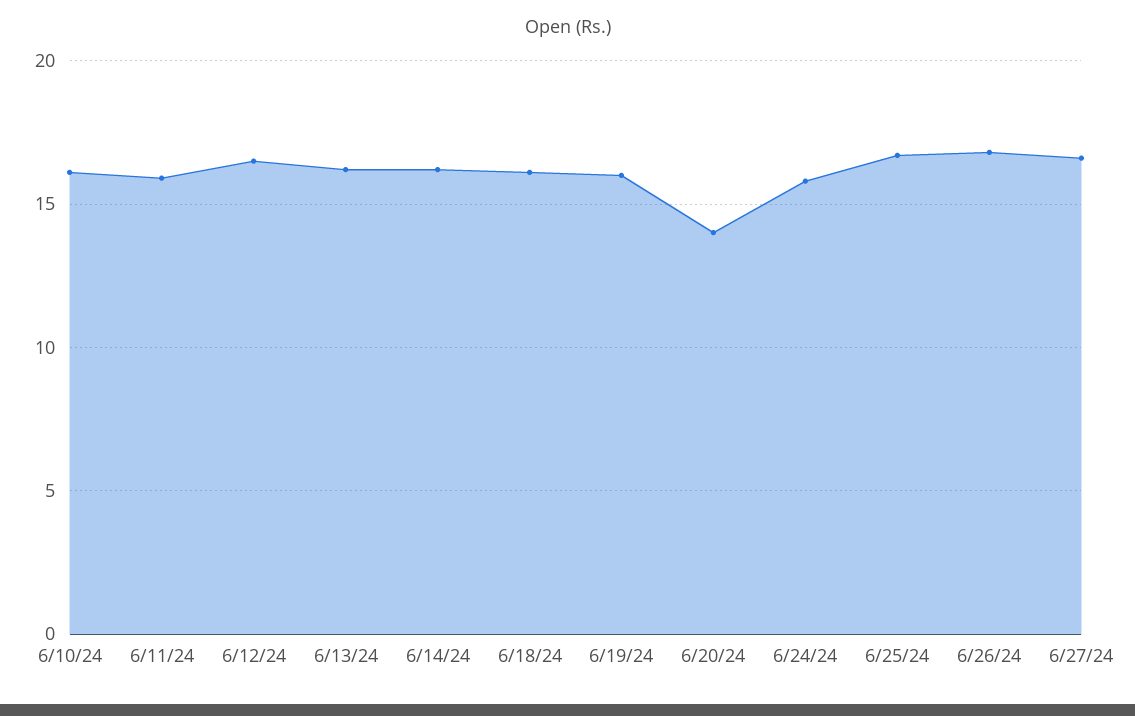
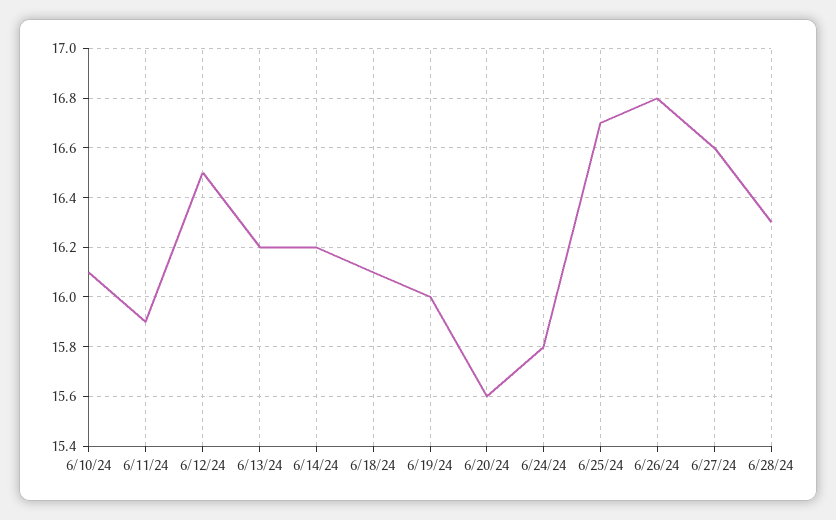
6/20/24: 14 -> 15.6
6/28/24: none -> 16.3

